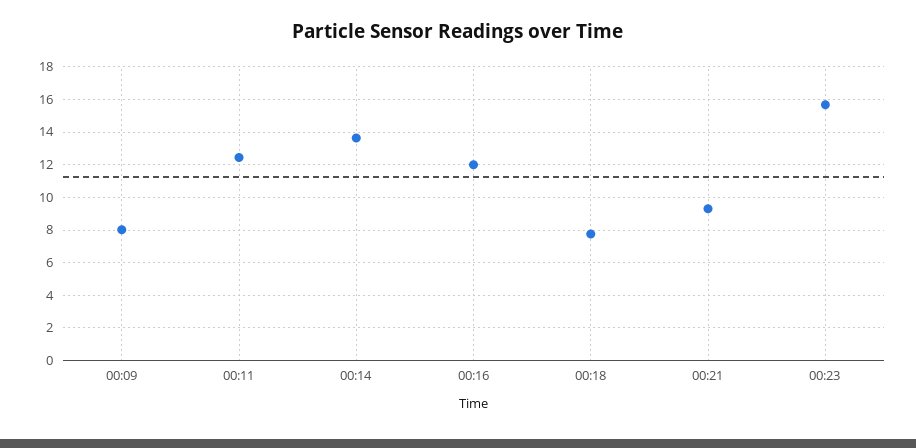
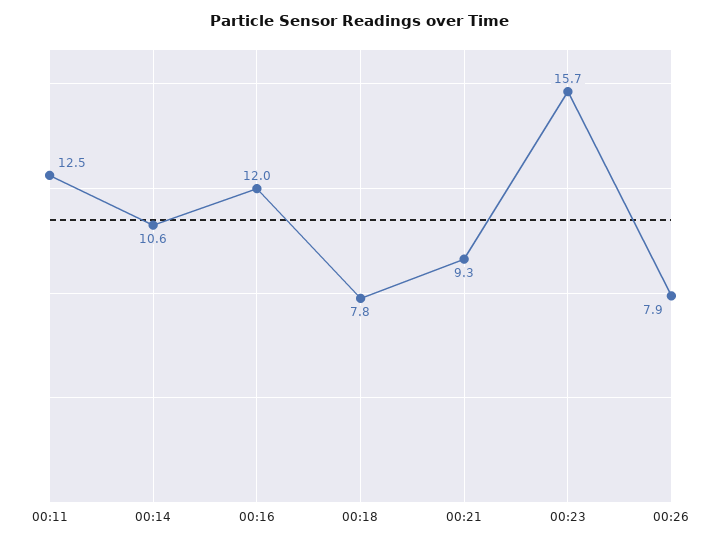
00:09: 8 -> none
00:14: 13.5 -> 10.6
00:26: none -> 7.9

